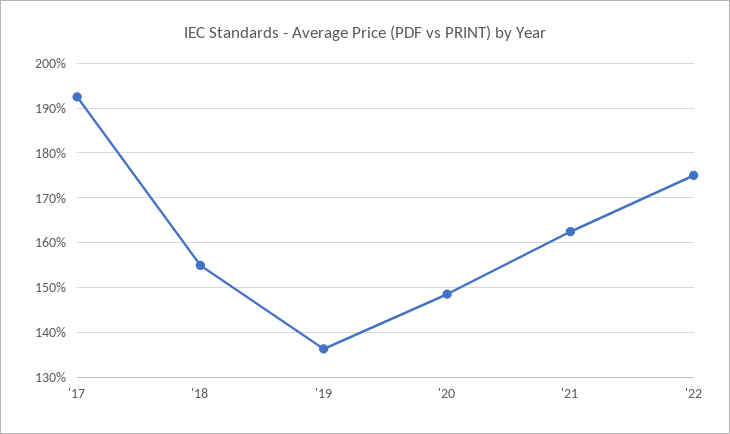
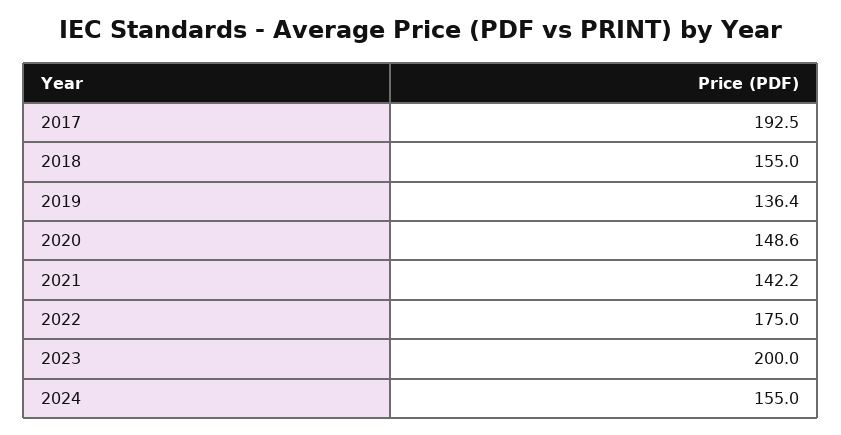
'21: 162 -> 142.2
2023: none -> 200
2024: none -> 155

